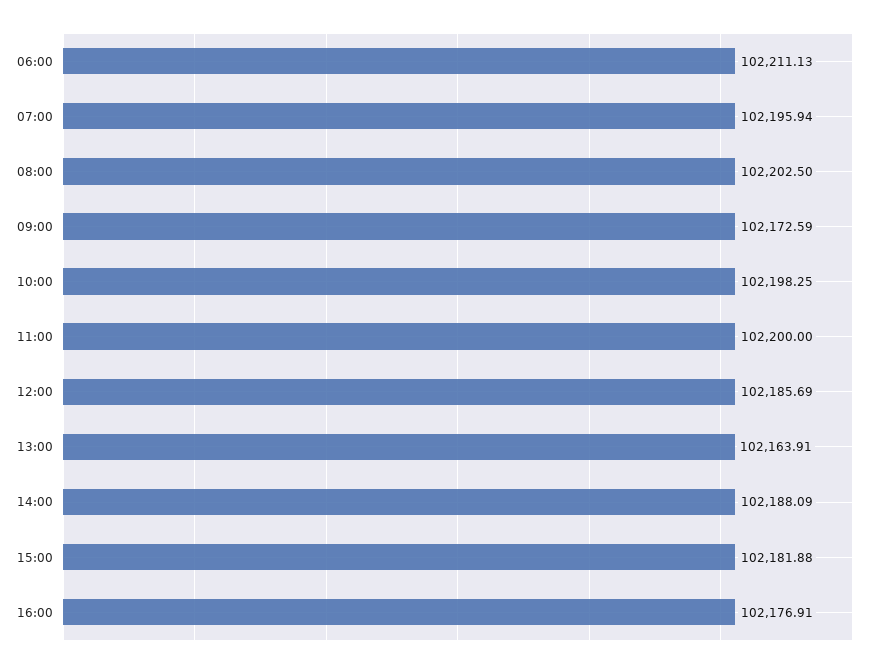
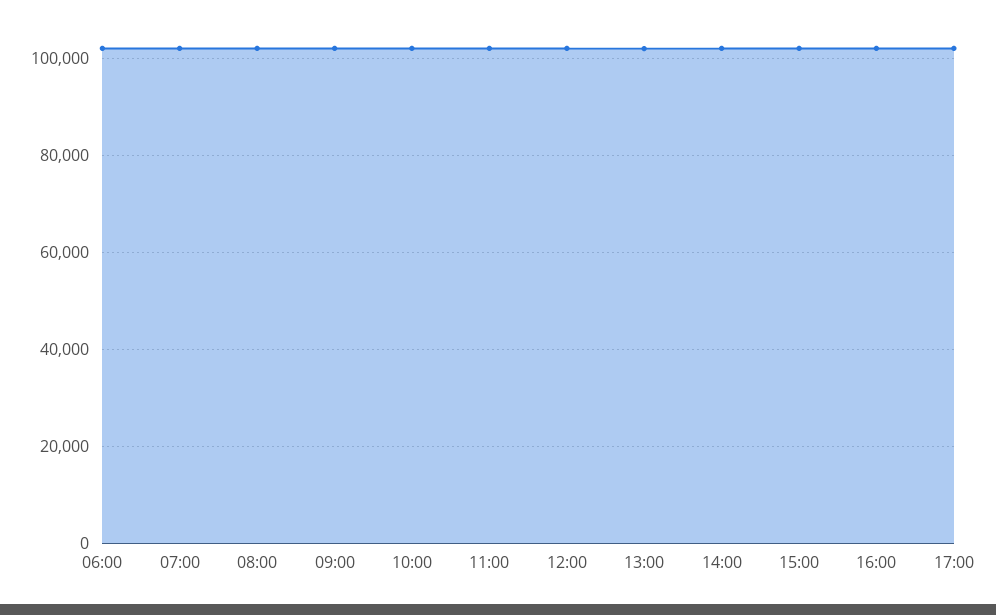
17:00: none -> 102000

